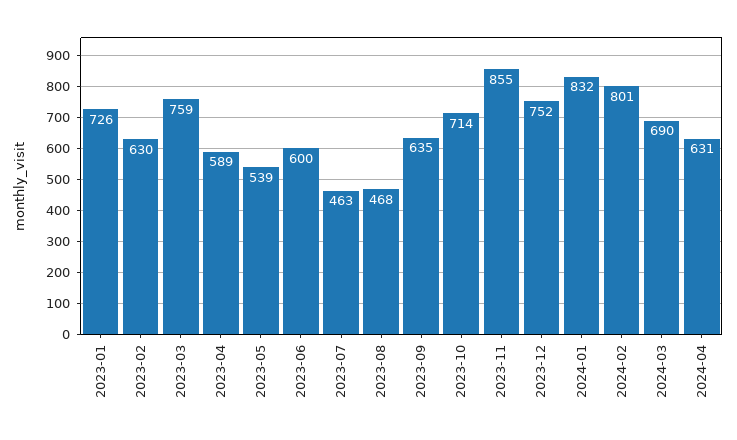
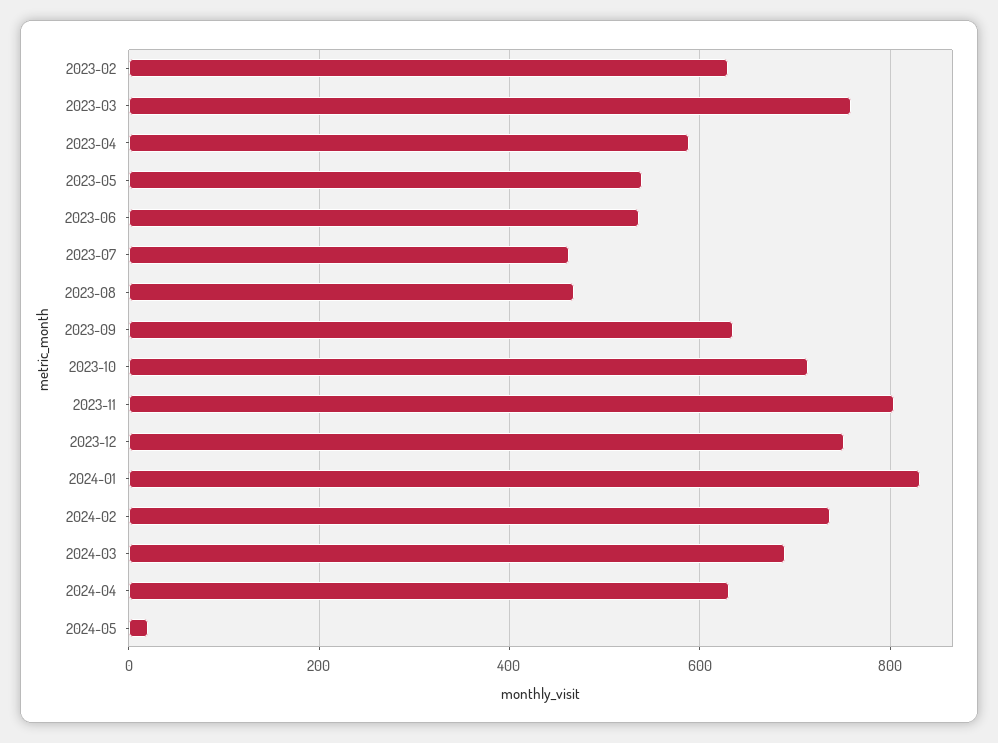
2023-01: 726 -> none
2023-06: 600 -> 540
2023-11: 855 -> 800
2024-02: 801 -> 740
2024-05: none -> 20

